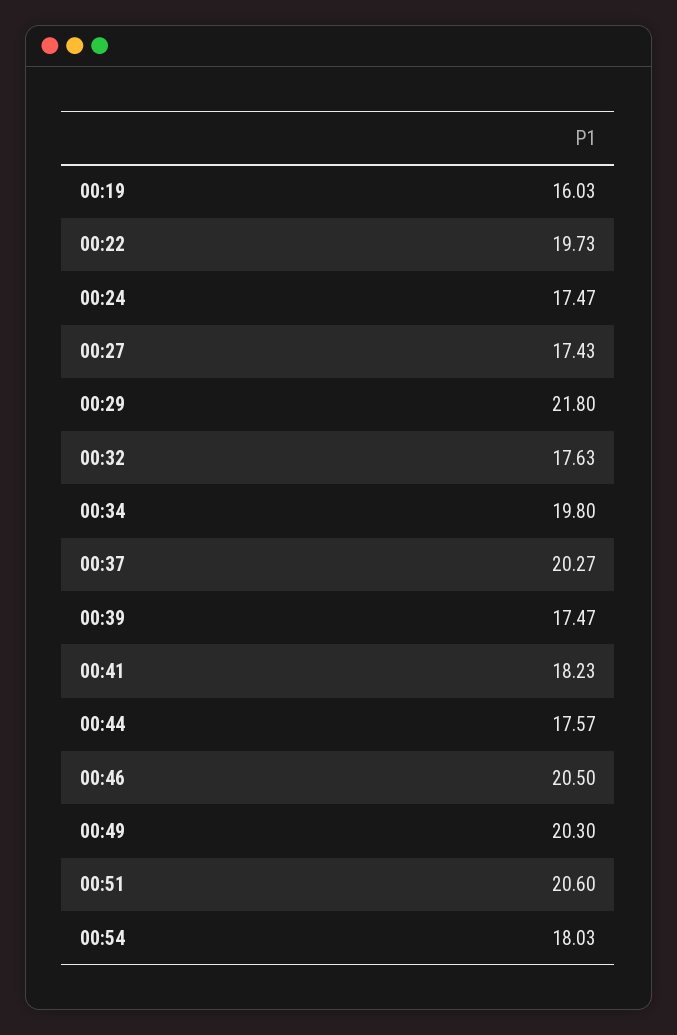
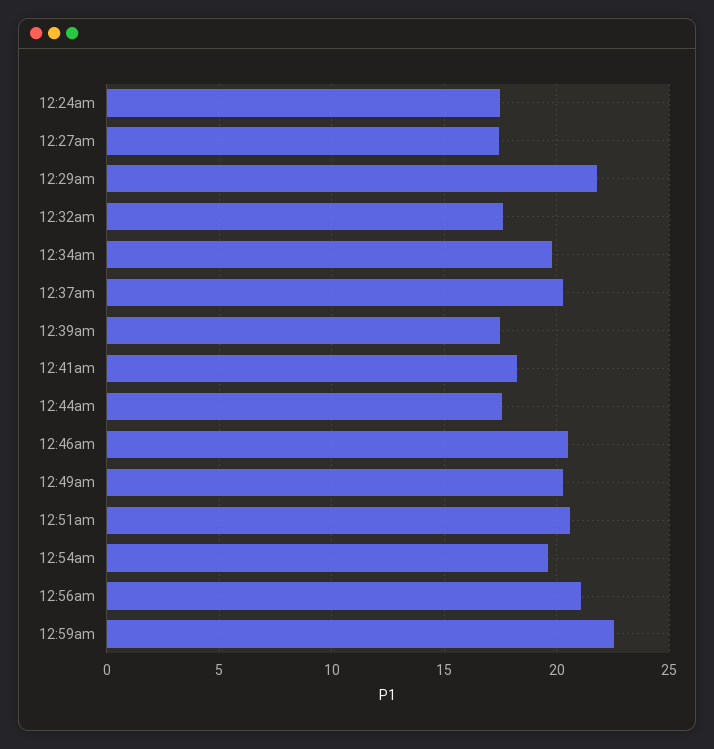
00:19: 16.03 -> none
00:22: 19.73 -> none
00:54: 18.03 -> 19.5
12:56am: none -> 21
12:59am: none -> 22.5

